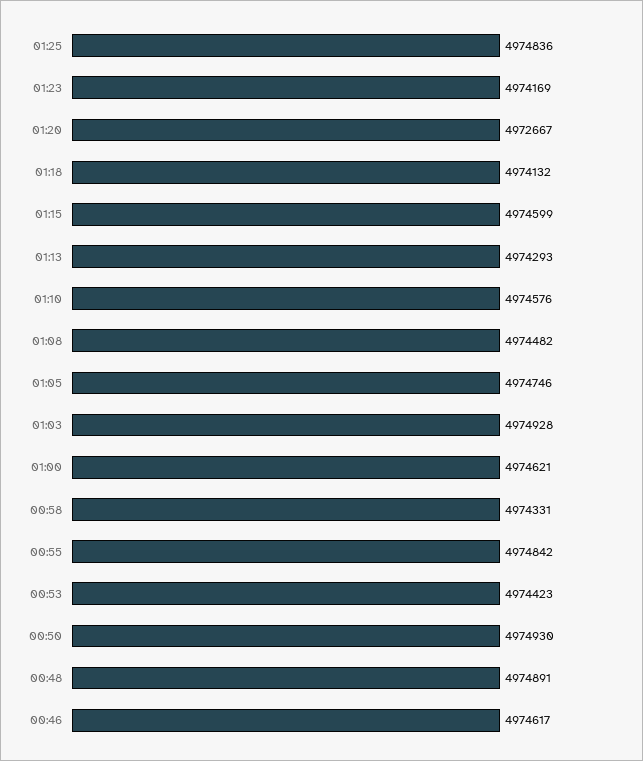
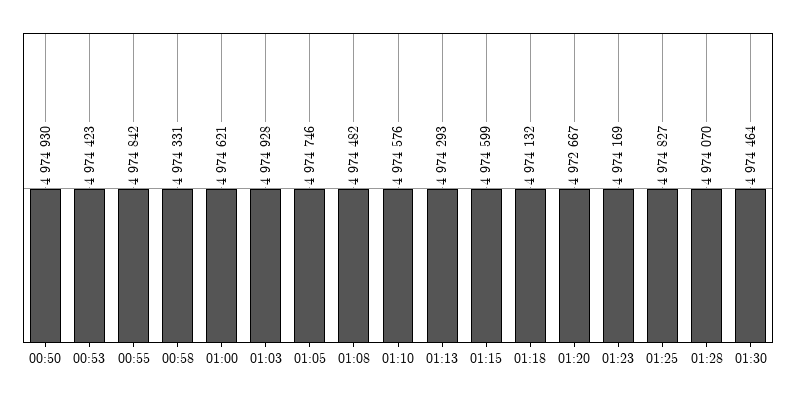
01:25: 4974836 -> 4974827
00:48: 4974891 -> none
00:46: 4974617 -> none
01:28: none -> 4974070
01:30: none -> 4974464

